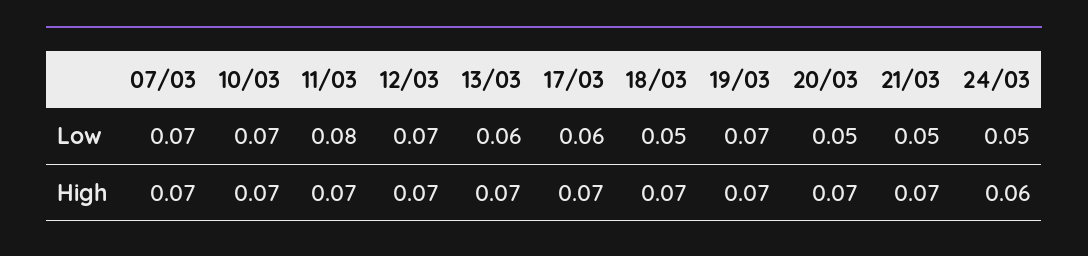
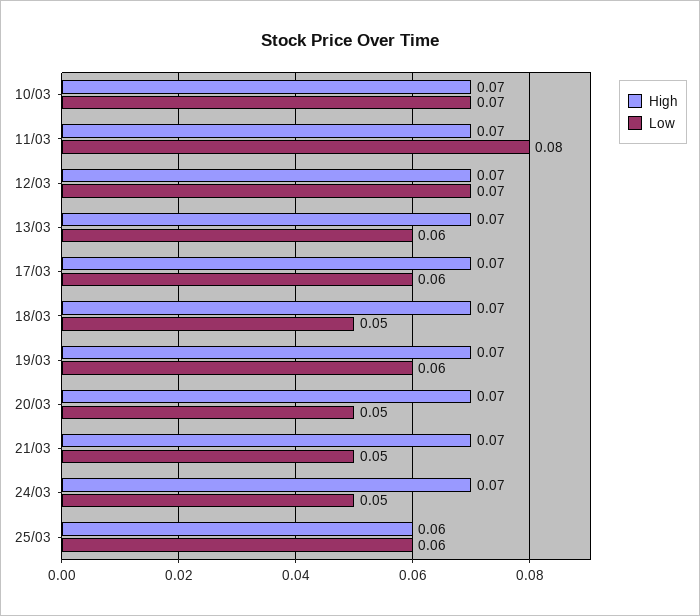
Low, 07/03: 0.07 -> none
Low, 19/03: 0.07 -> 0.06
High, 07/03: 0.07 -> none
High, 24/03: 0.06 -> 0.07
High, 25/03: none -> 0.06
Low, 25/03: none -> 0.06

